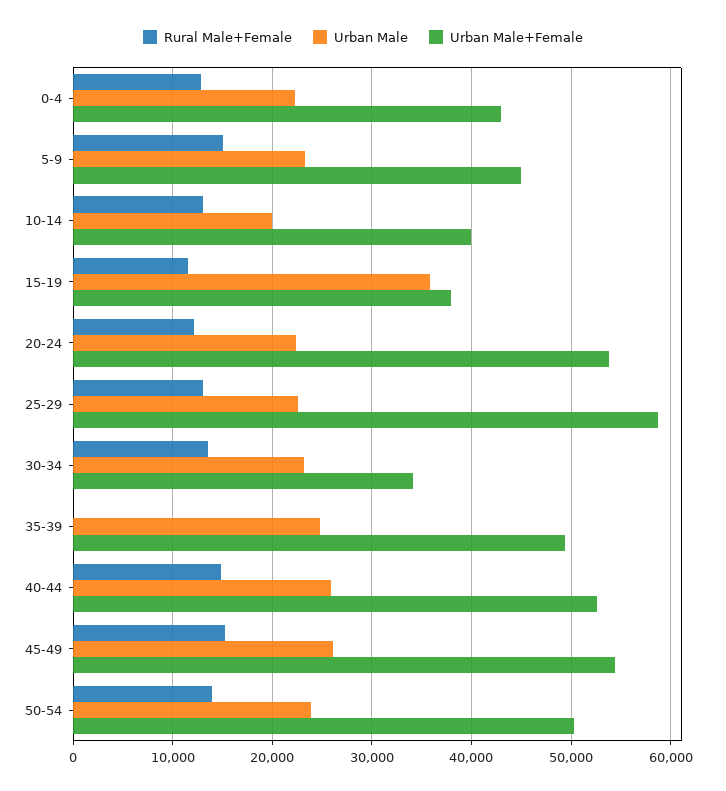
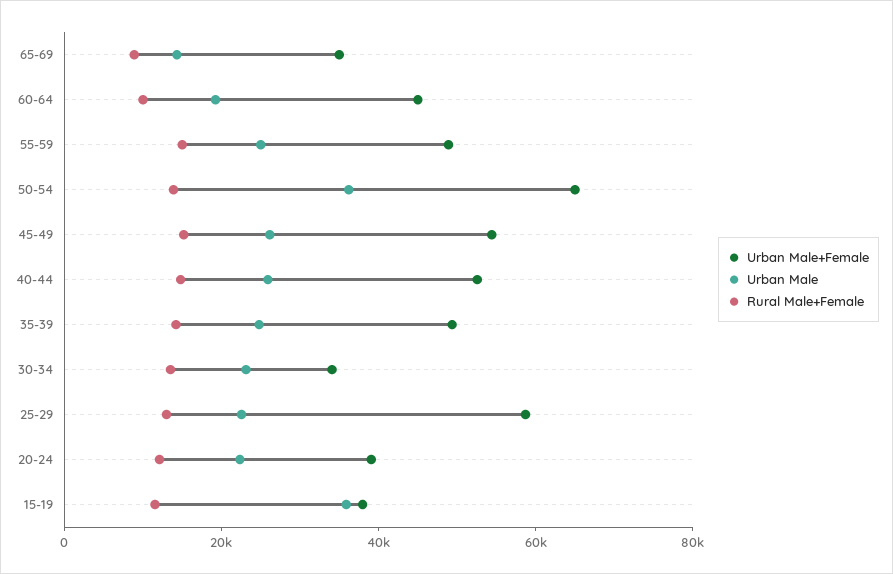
Rural Male+Female, 0-4: 13000 -> none
Urban Male, 0-4: 22000 -> none
Urban Male+Female, 0-4: 43000 -> none
Rural Male+Female, 5-9: 15000 -> none
Urban Male, 5-9: 23000 -> none
Urban Male+Female, 5-9: 45000 -> none
Rural Male+Female, 10-14: 13000 -> none
Urban Male, 10-14: 20000 -> none
Urban Male+Female, 10-14: 40000 -> none
Urban Male+Female, 20-24: 54000 -> 40000
Rural Male+Female, 35-39: 0 -> 15000
Urban Male, 50-54: 24000 -> 35000
Urban Male+Female, 50-54: 50000 -> 65000
Urban Male+Female, 65-69: none -> 35000
Urban Male, 65-69: none -> 15000
Rural Male+Female, 65-69: none -> 10000
Urban Male+Female, 60-64: none -> 45000
Urban Male, 60-64: none -> 20000
Rural Male+Female, 60-64: none -> 10000
Urban Male+Female, 55-59: none -> 50000
Urban Male, 55-59: none -> 25000
Rural Male+Female, 55-59: none -> 15000

